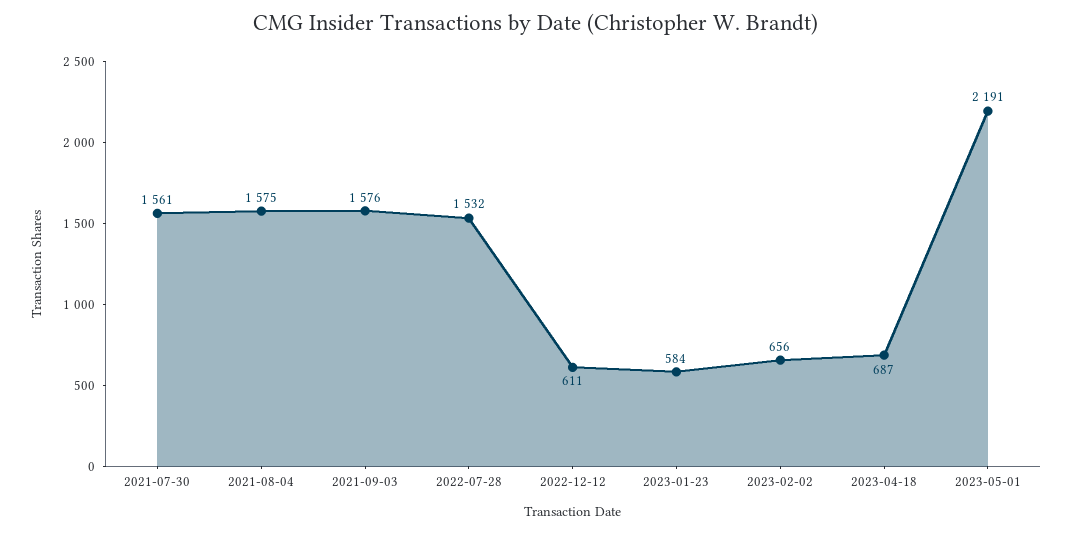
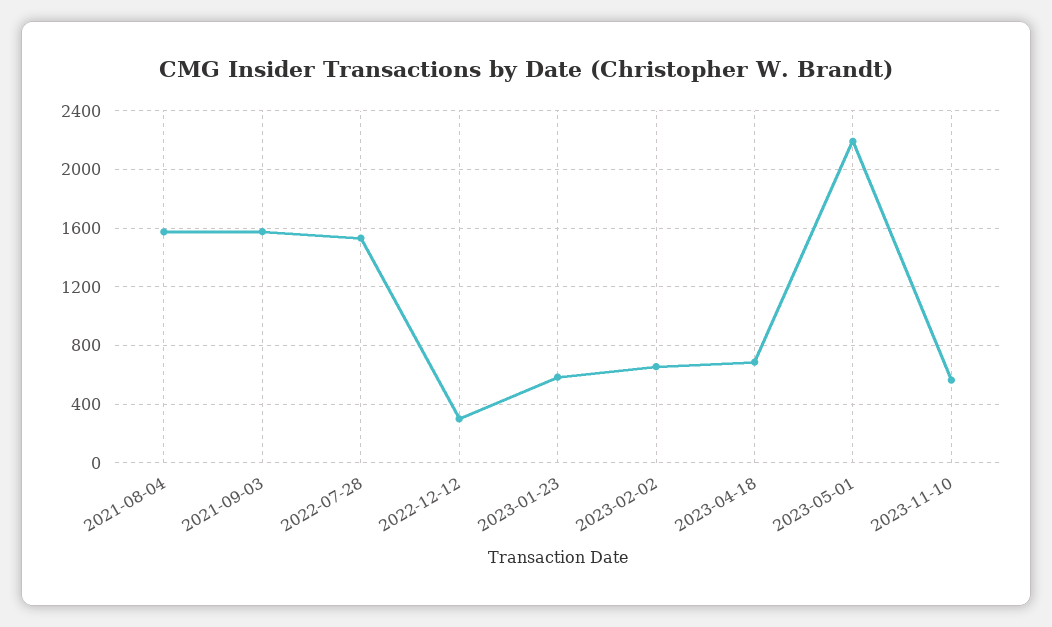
2021-07-30: 1561 -> none
2022-12-12: 611 -> 300
2023-11-10: none -> 550

